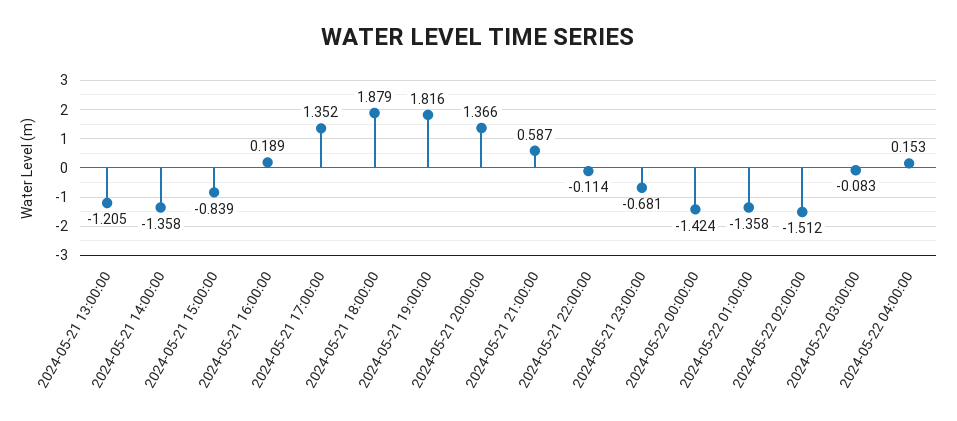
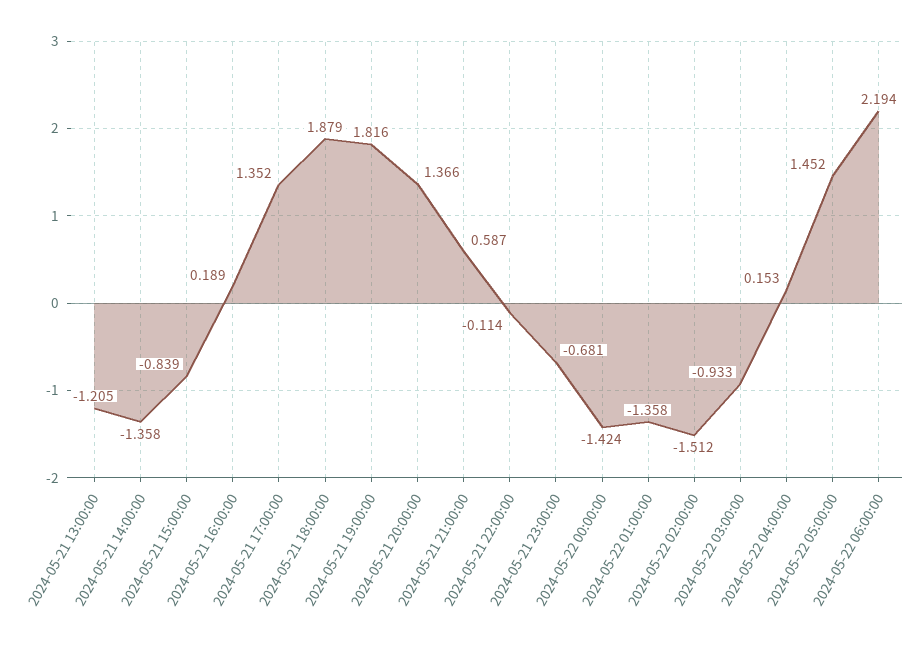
2024-05-22 03:00:00: -0.083 -> -0.933
2024-05-22 05:00:00: none -> 1.452
2024-05-22 06:00:00: none -> 2.194

